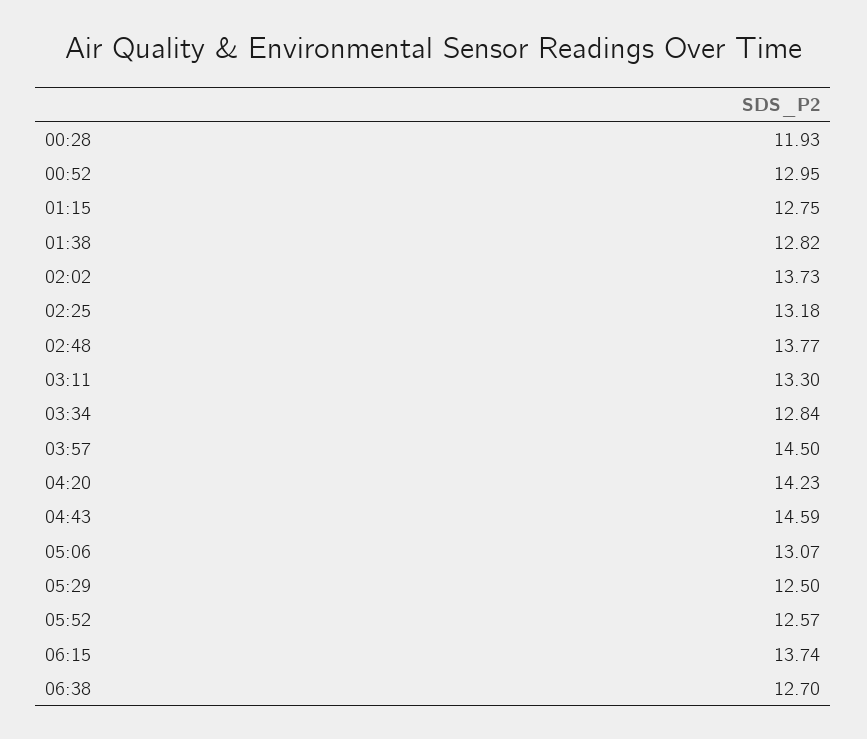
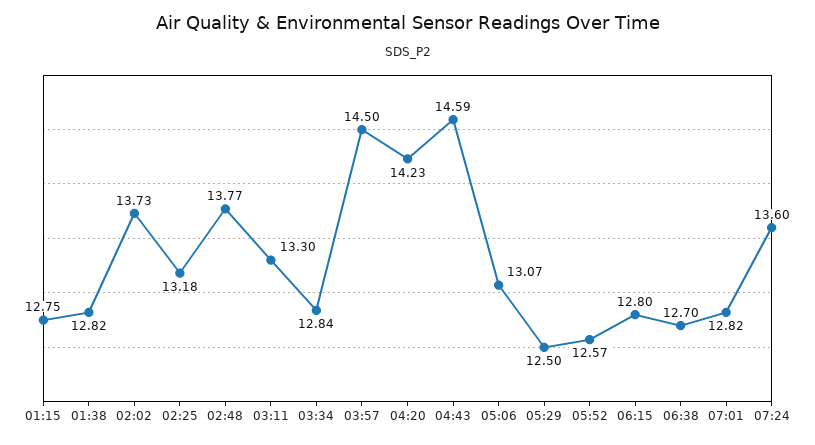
00:28: 11.93 -> none
00:52: 12.95 -> none
06:15: 13.74 -> 12.8
07:01: none -> 12.82
07:24: none -> 13.6

